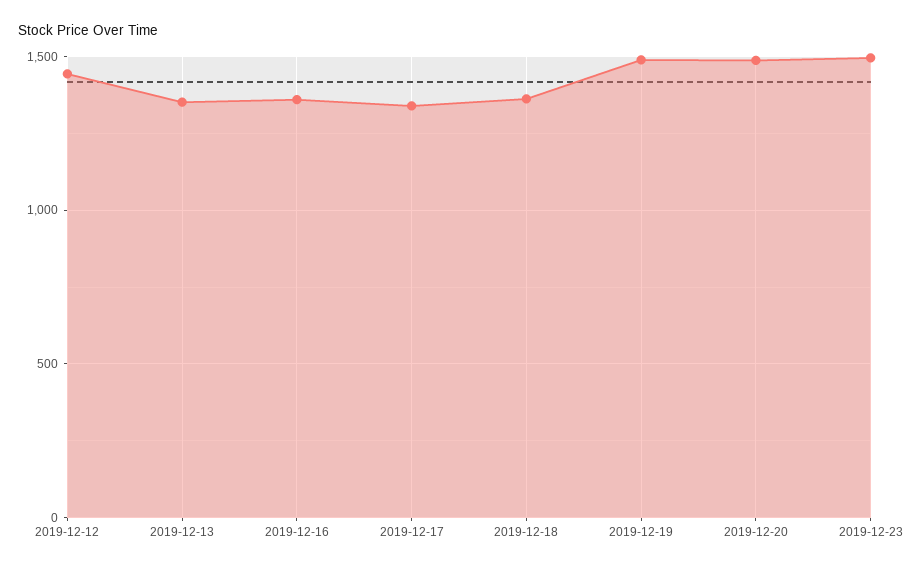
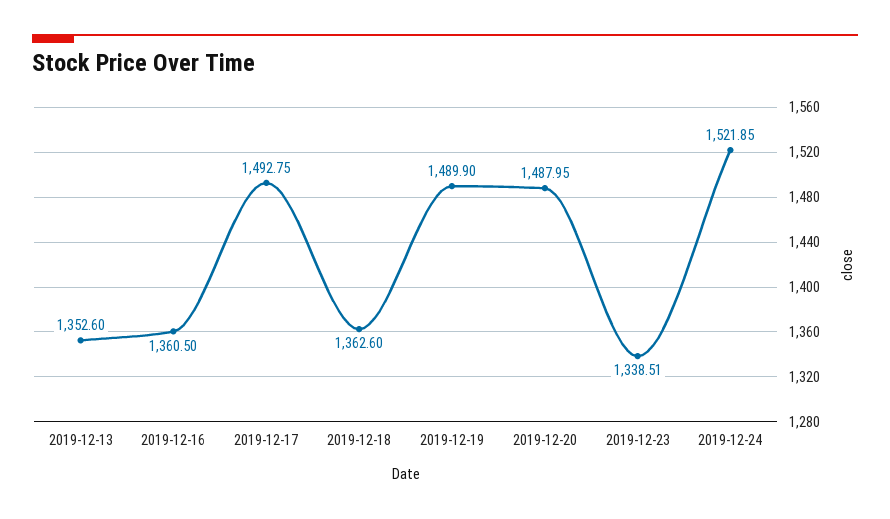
2019-12-12: 1450 -> none
2019-12-17: 1350 -> 1492.75
2019-12-23: 1500 -> 1338.51
2019-12-24: none -> 1521.85

